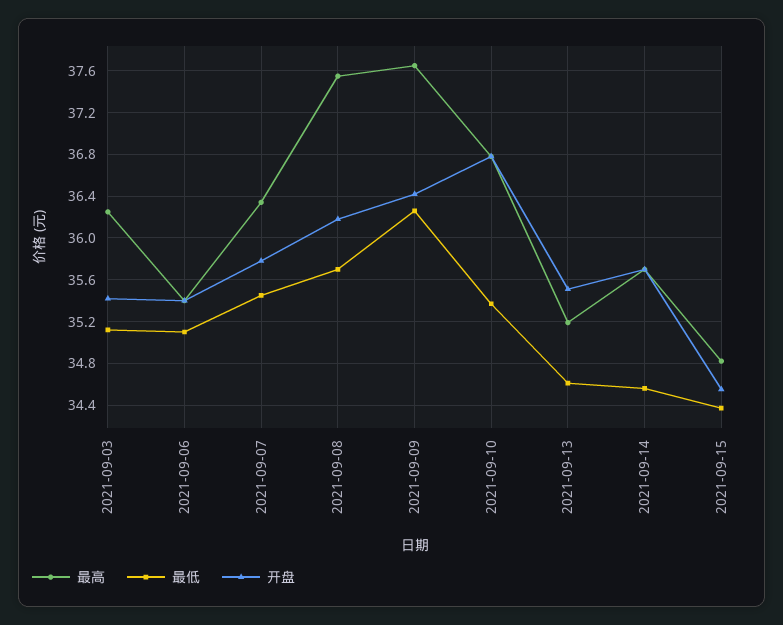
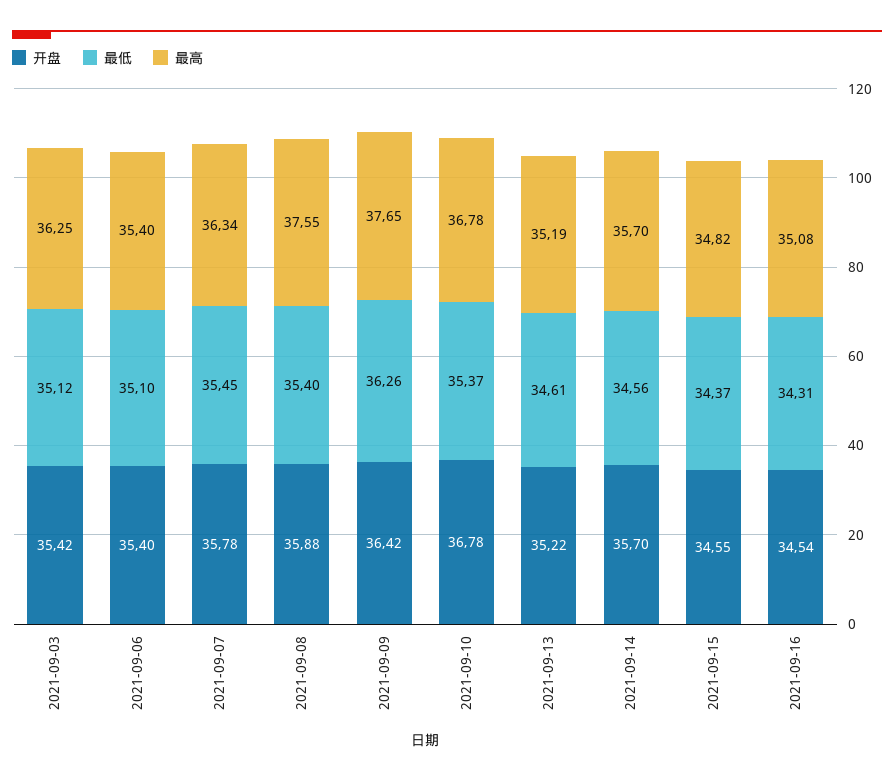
最低, 2021-09-08: 35.7 -> 35.4
开盘, 2021-09-08: 36.2 -> 35.88
开盘, 2021-09-13: 35.5 -> 35.22
开盘, 2021-09-16: none -> 34.54
最低, 2021-09-16: none -> 34.31
最高, 2021-09-16: none -> 35.08

